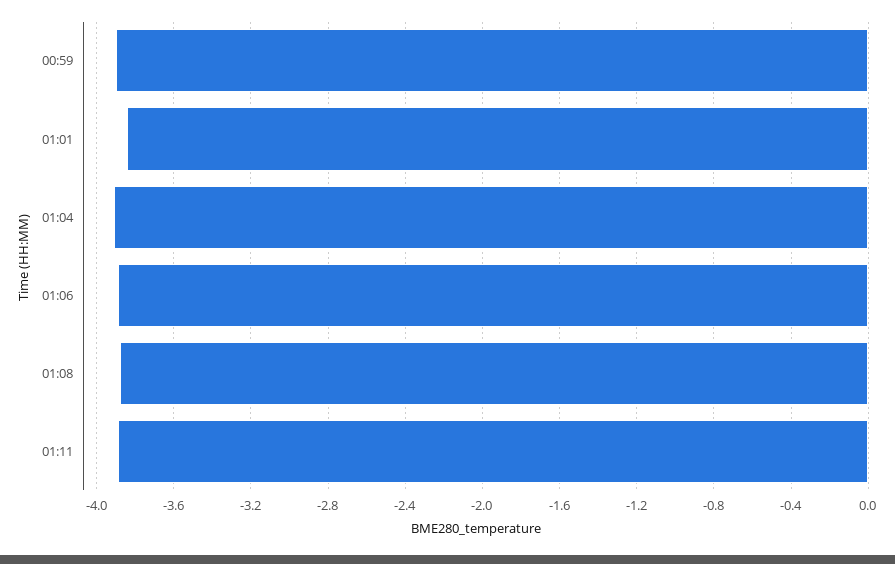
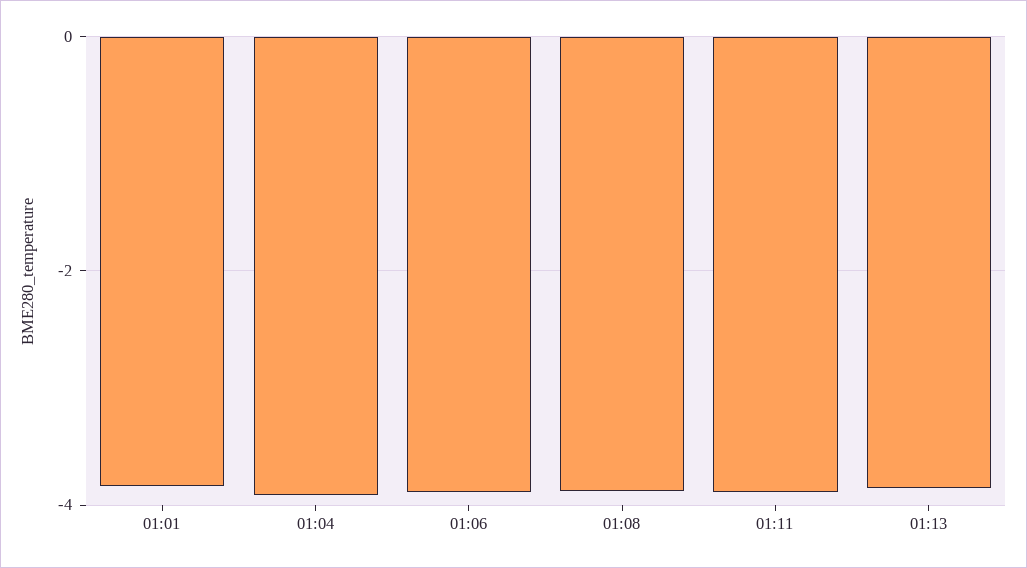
00:59: -3.9 -> none
01:13: none -> -3.8

